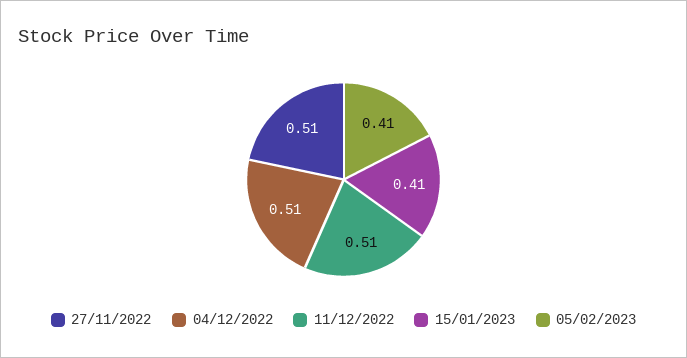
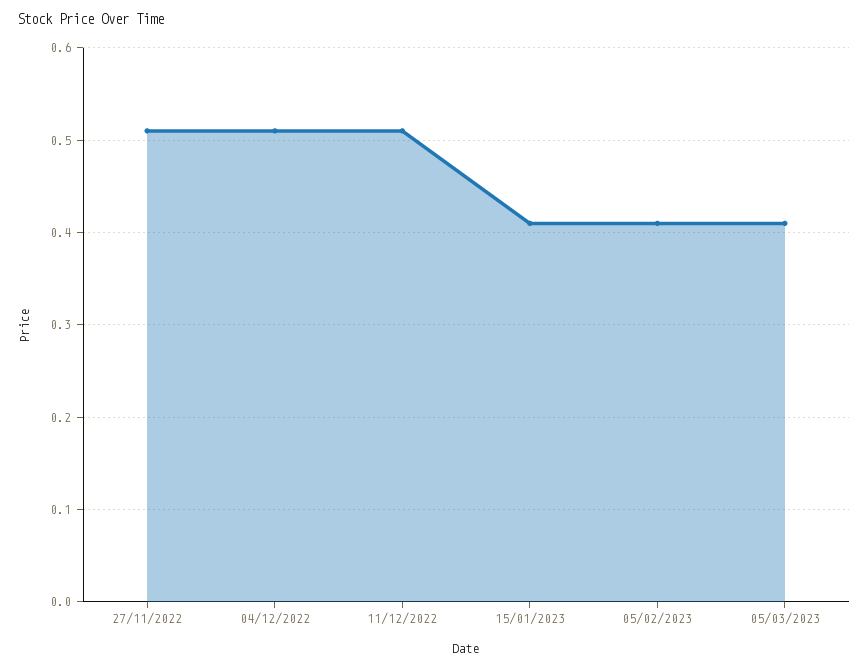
05/03/2023: none -> 0.41

